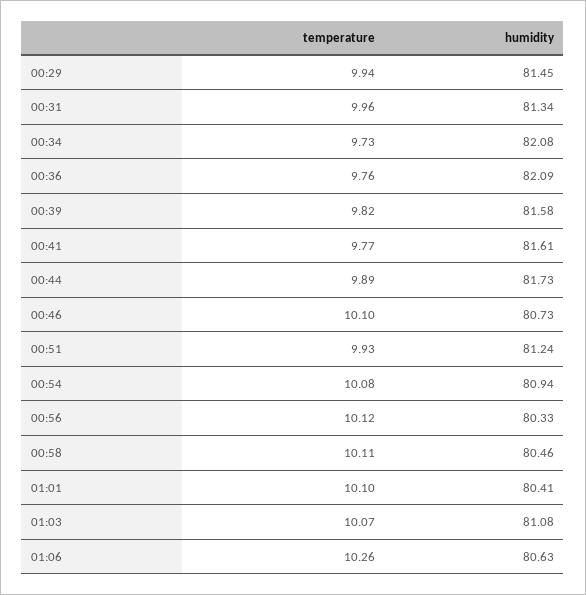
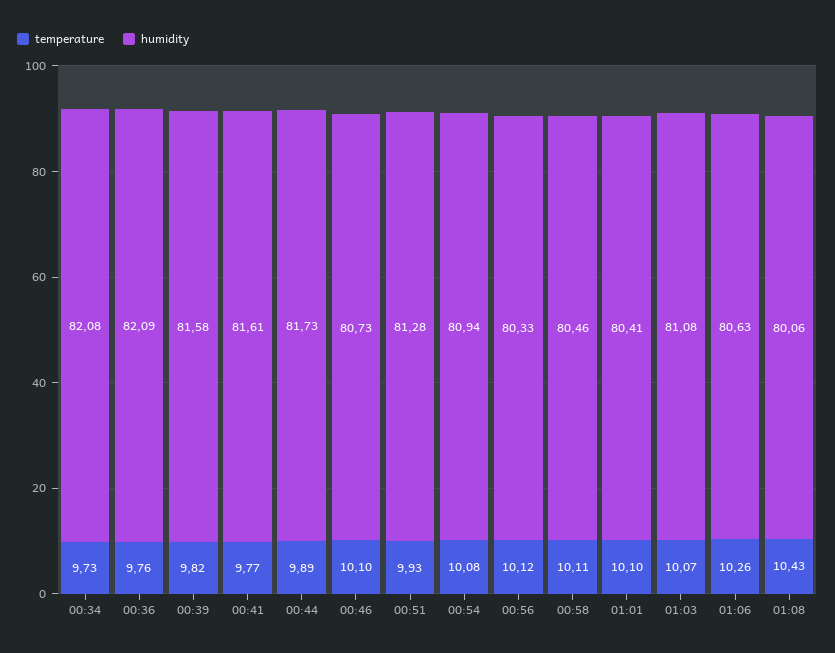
temperature, 00:29: 9.94 -> none
humidity, 00:29: 81.45 -> none
temperature, 00:31: 9.96 -> none
humidity, 00:31: 81.34 -> none
humidity, 00:51: 81.24 -> 81.28
temperature, 01:08: none -> 10.43
humidity, 01:08: none -> 80.06

